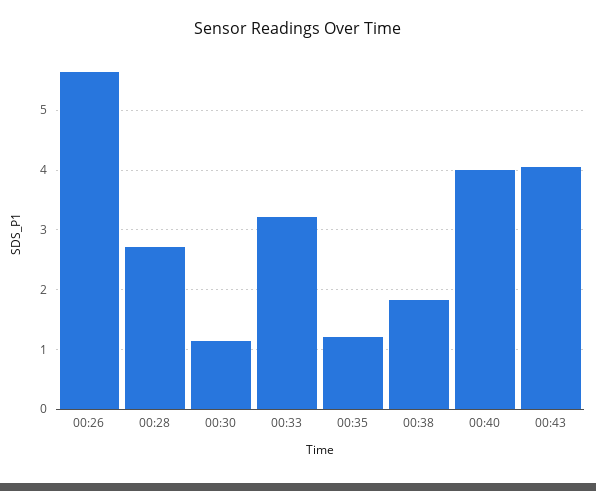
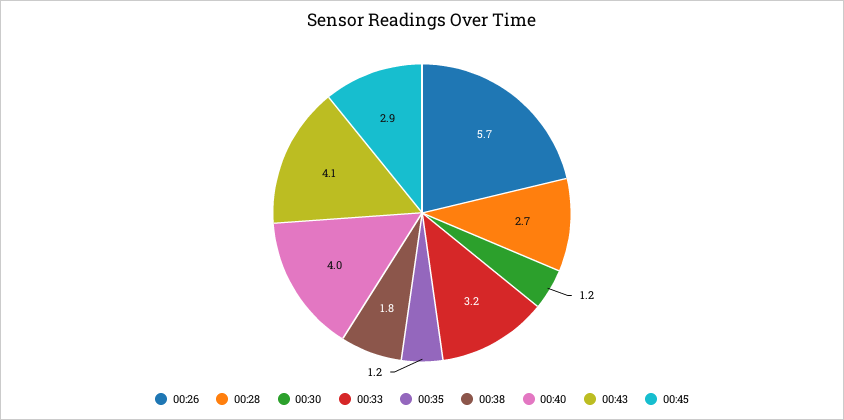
00:45: none -> 2.9

